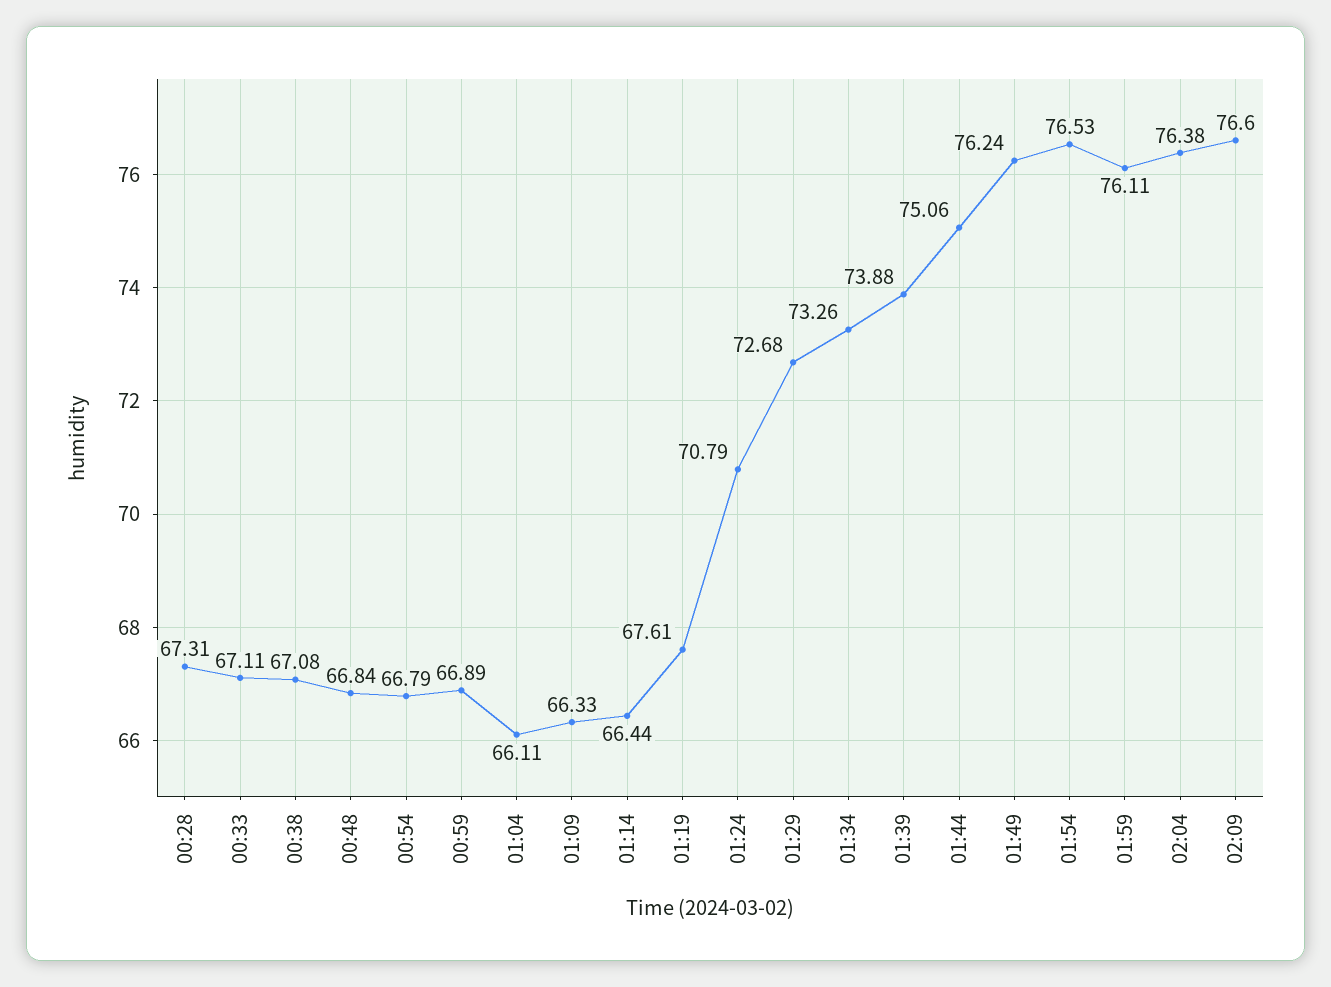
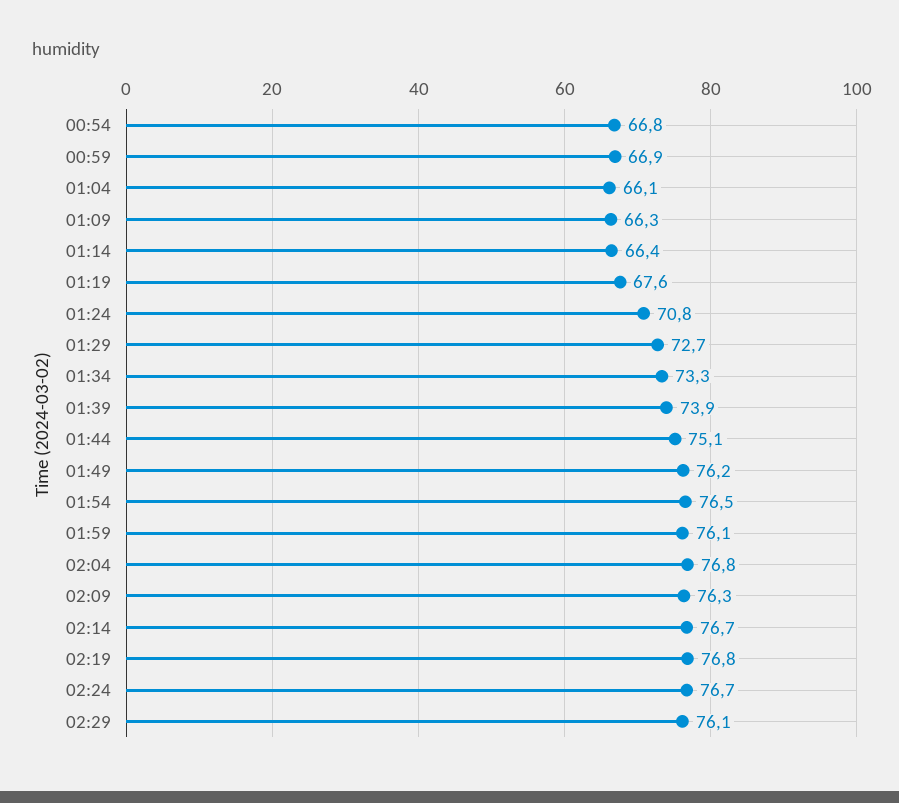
00:28: 67.31 -> none
00:33: 67.11 -> none
00:38: 67.08 -> none
00:48: 66.84 -> none
02:04: 76.38 -> 76.8
02:09: 76.6 -> 76.3
02:14: none -> 76.7
02:19: none -> 76.8
02:24: none -> 76.7
02:29: none -> 76.1

